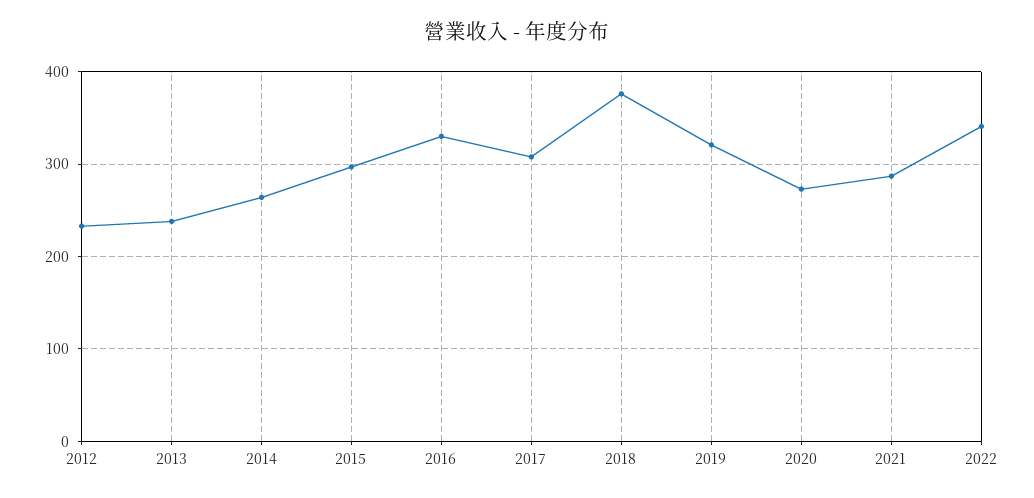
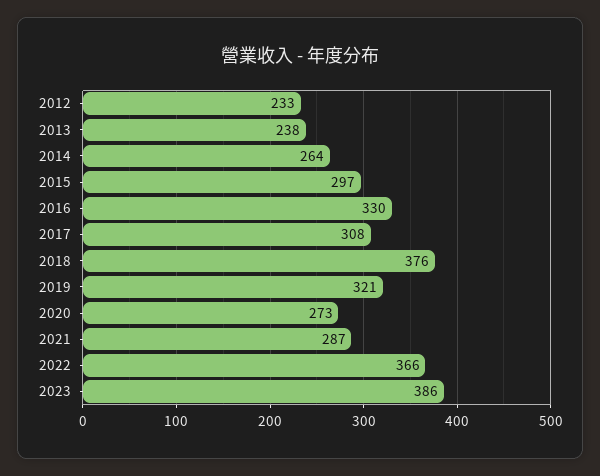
2022: 340 -> 366
2023: none -> 386

